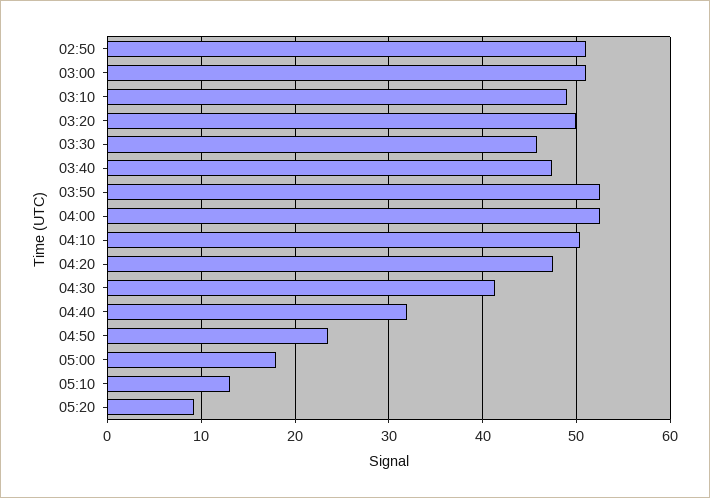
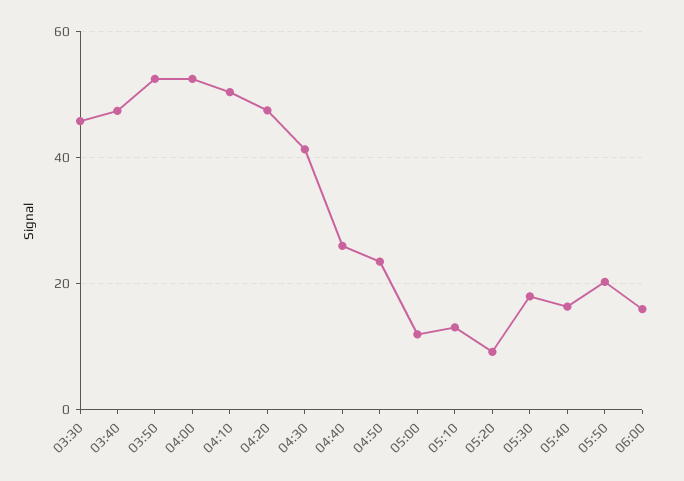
02:50: 51 -> none
03:00: 51 -> none
03:10: 49 -> none
03:20: 50 -> none
04:40: 32 -> 26
05:00: 18 -> 12
05:30: none -> 18
05:40: none -> 16
05:50: none -> 20
06:00: none -> 16

